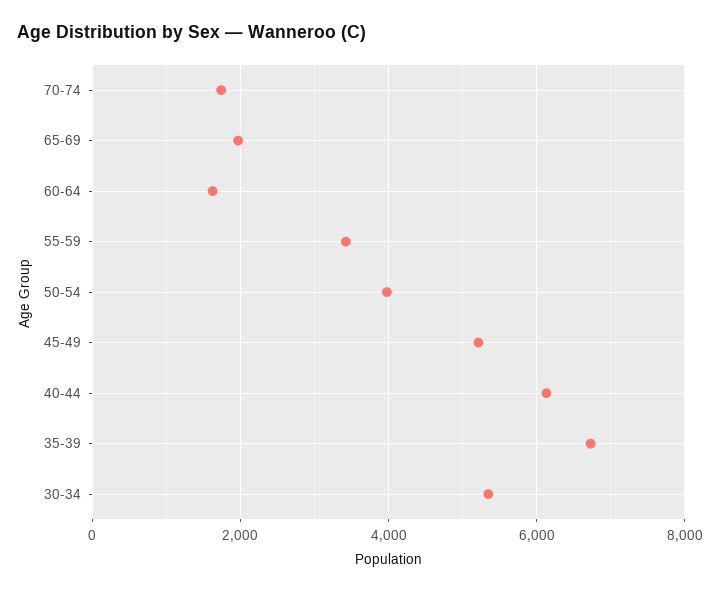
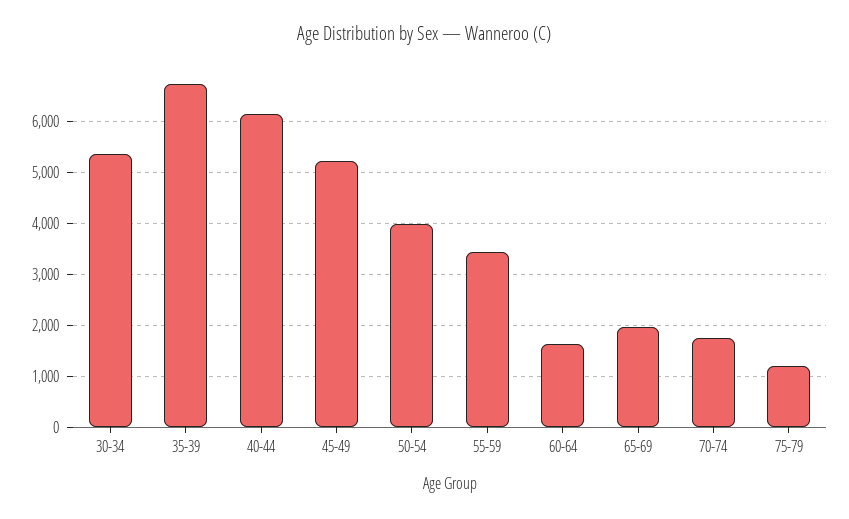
75-79: none -> 1200

